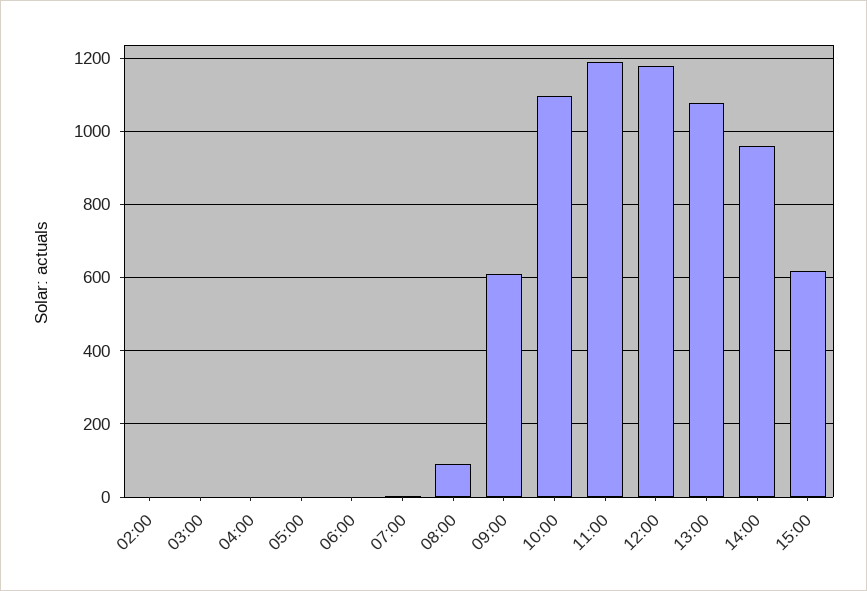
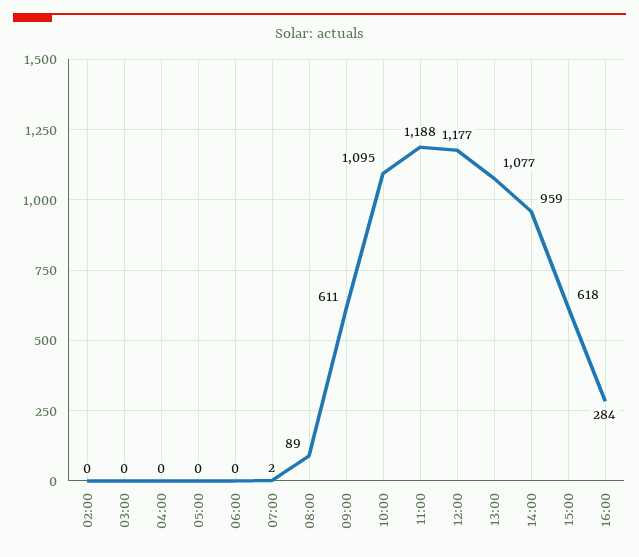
16:00: none -> 284

